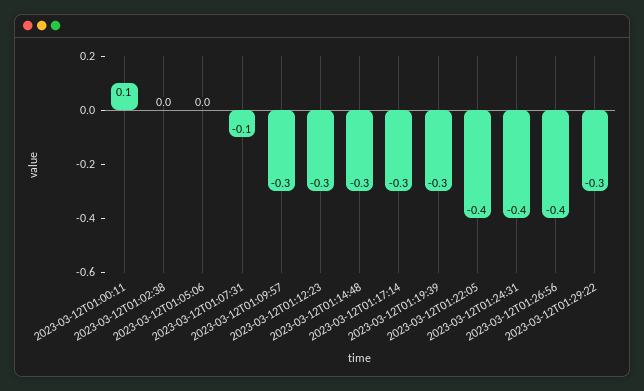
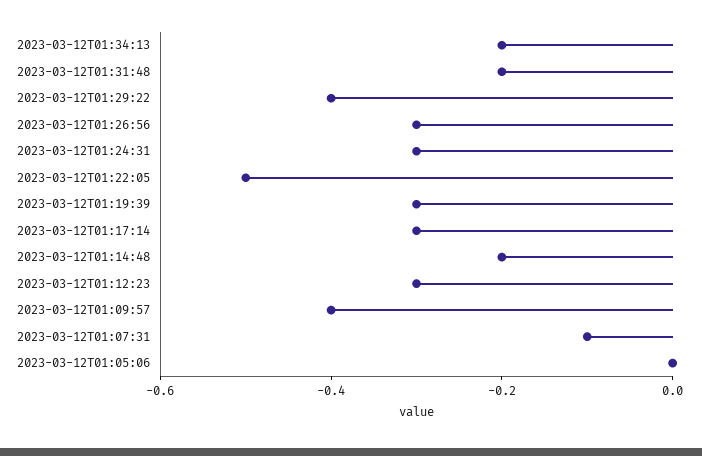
2023-03-12T01:00:11: 0.1 -> none
2023-03-12T01:02:38: 0 -> none
2023-03-12T01:09:57: -0.3 -> -0.4
2023-03-12T01:14:48: -0.3 -> -0.2
2023-03-12T01:22:05: -0.4 -> -0.5
2023-03-12T01:24:31: -0.4 -> -0.3
2023-03-12T01:26:56: -0.4 -> -0.3
2023-03-12T01:29:22: -0.3 -> -0.4
2023-03-12T01:34:13: none -> -0.2
2023-03-12T01:31:48: none -> -0.2

